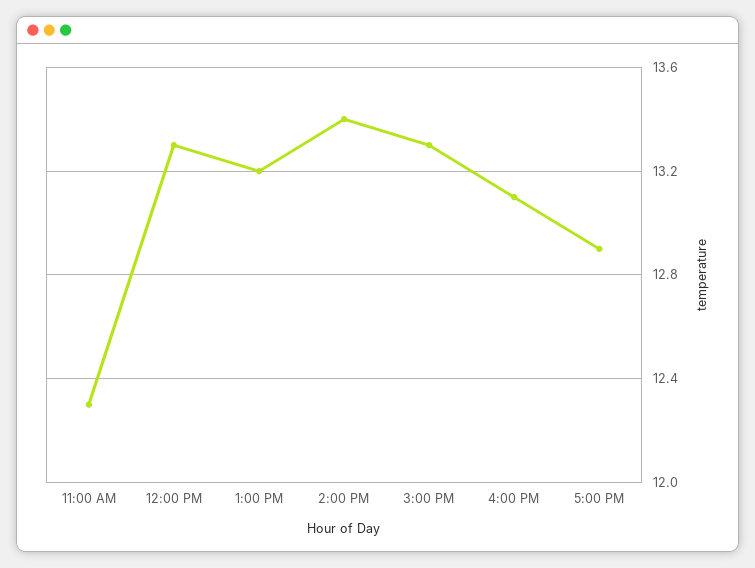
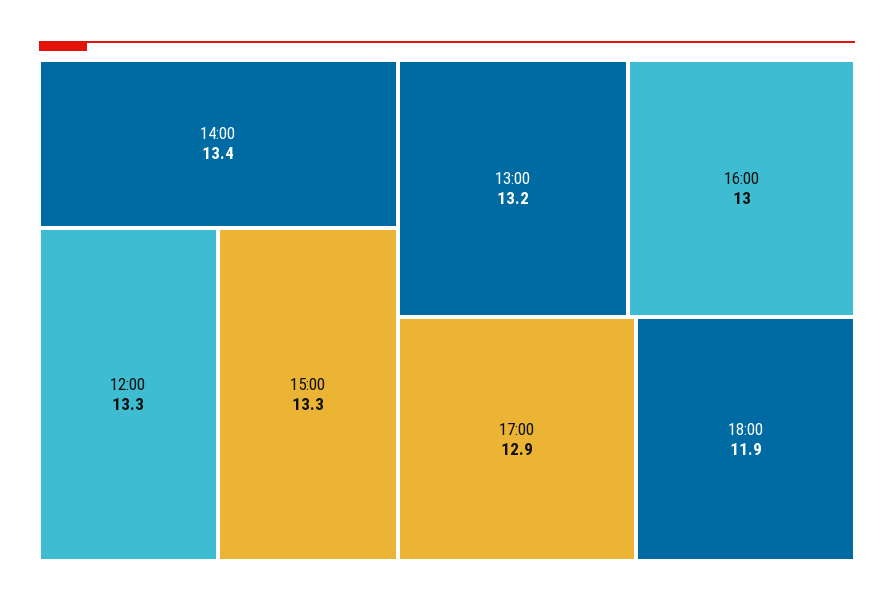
11:00 AM: 12.3 -> none
4:00 PM: 13.1 -> 13
18:00: none -> 11.9

